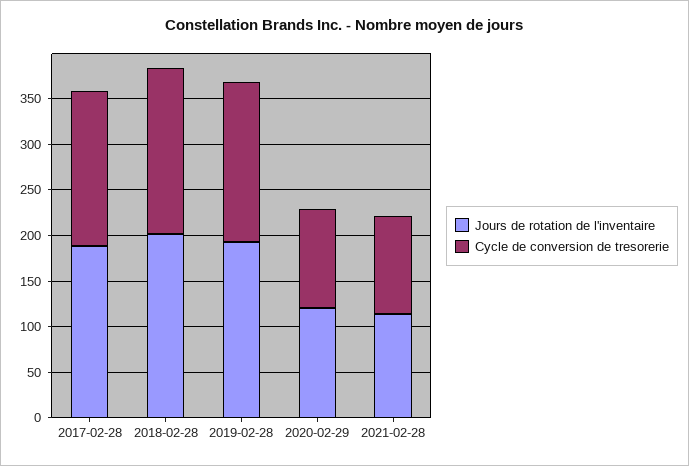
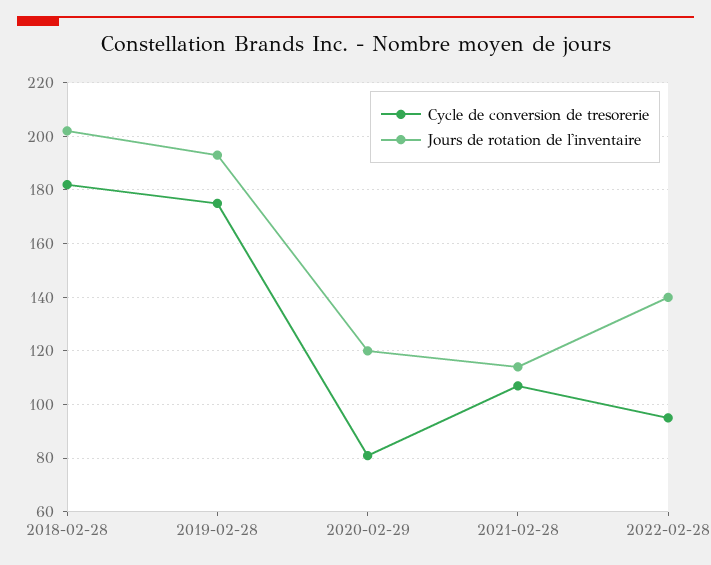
Jours de rotation de l'inventaire, 2017-02-28: 190 -> none
Cycle de conversion de tresorerie, 2017-02-28: 170 -> none
Cycle de conversion de tresorerie, 2020-02-29: 110 -> 80
Cycle de conversion de tresorerie, 2022-02-28: none -> 95
Jours de rotation de l'inventaire, 2022-02-28: none -> 140

